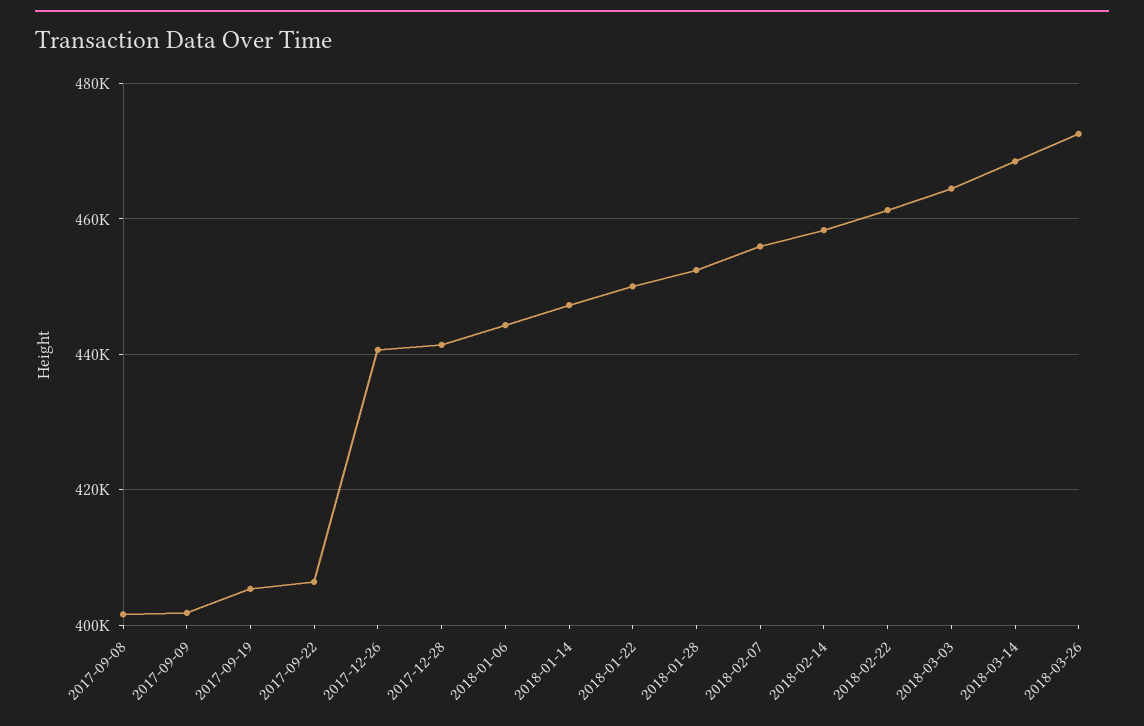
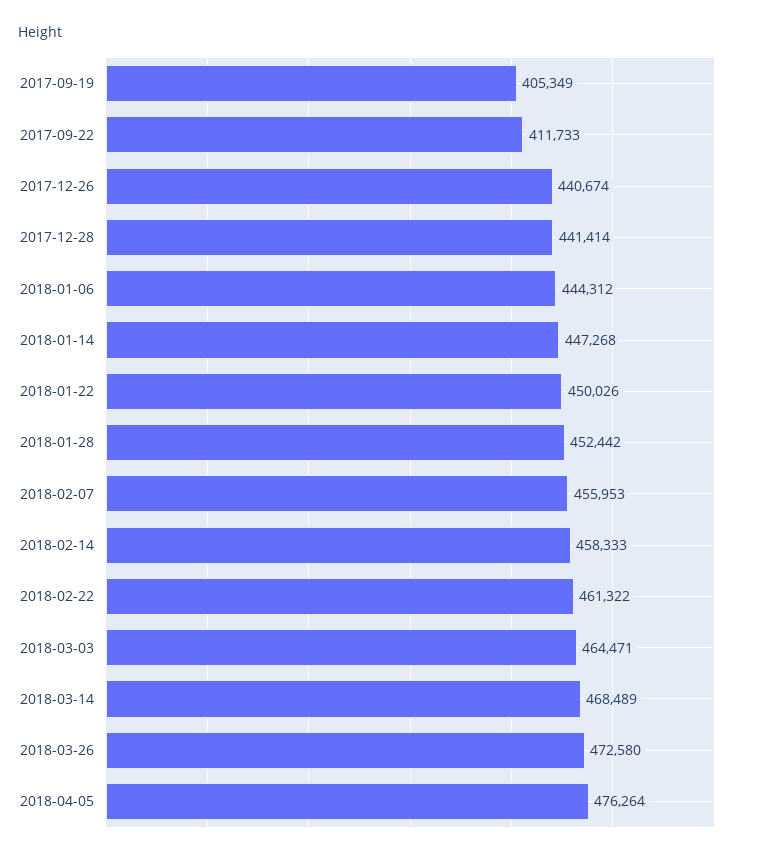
2017-09-08: 402000 -> none
2017-09-09: 402000 -> none
2017-09-22: 406000 -> 411733
2018-04-05: none -> 476264

